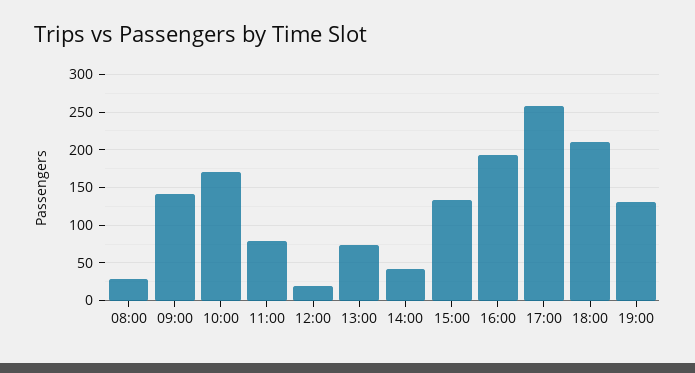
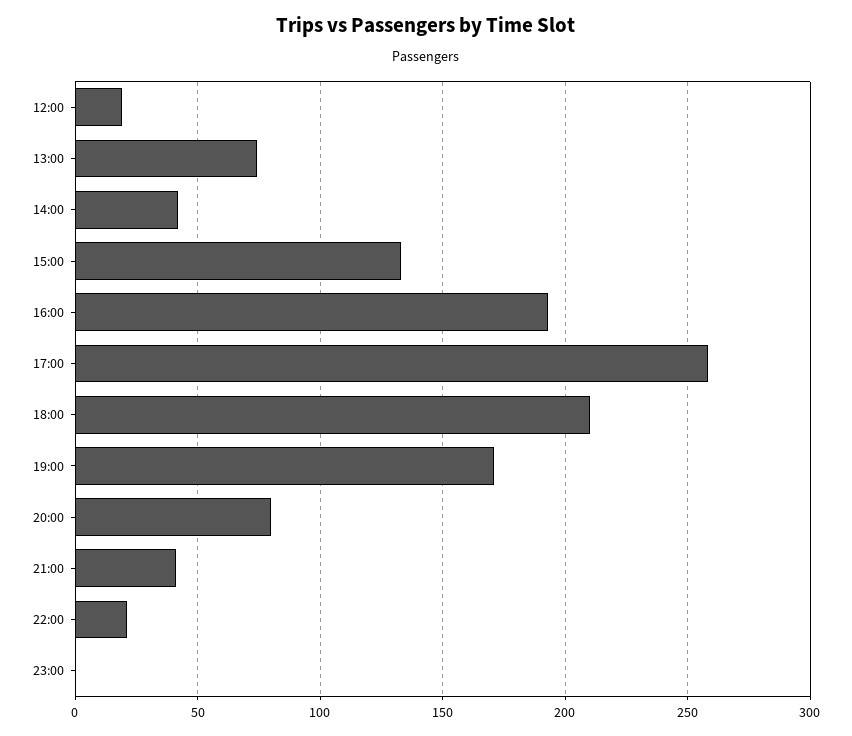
08:00: 30 -> none
09:00: 140 -> none
10:00: 170 -> none
11:00: 80 -> none
19:00: 130 -> 170
20:00: none -> 80
21:00: none -> 40
22:00: none -> 20
23:00: none -> 0

